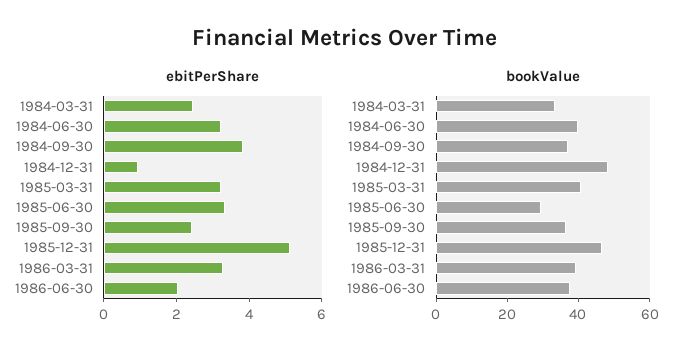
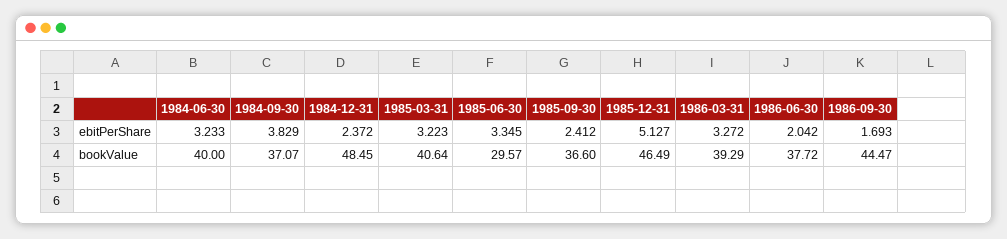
ebitPerShare, 1984-03-31: 2.5 -> none
ebitPerShare, 1984-12-31: 1 -> 2.372
bookValue, 1984-03-31: 35 -> none
ebitPerShare, 1986-09-30: none -> 1.693
bookValue, 1986-09-30: none -> 44.47

